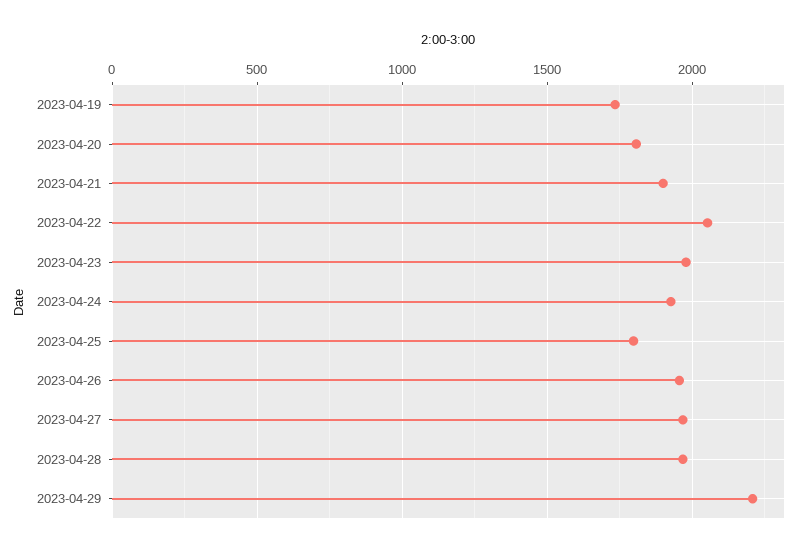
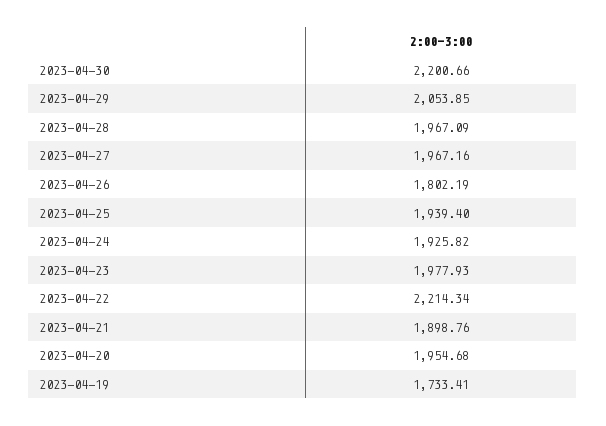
2023-04-20: 1800 -> 1954.68
2023-04-22: 2050 -> 2214.34
2023-04-25: 1800 -> 1939.4
2023-04-26: 1950 -> 1802.19
2023-04-29: 2200 -> 2053.85
2023-04-30: none -> 2200.66

